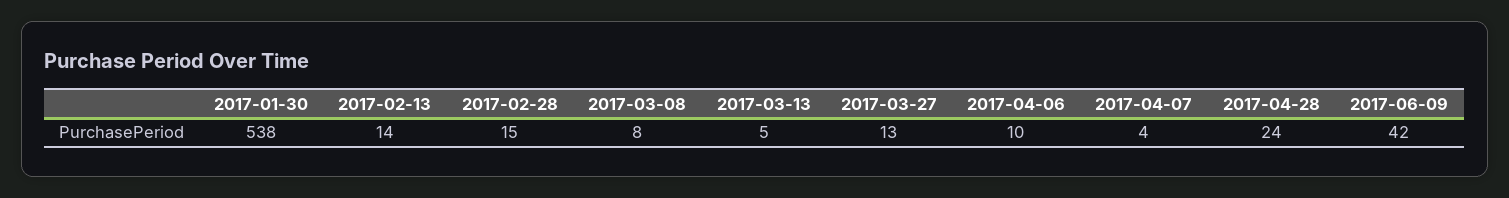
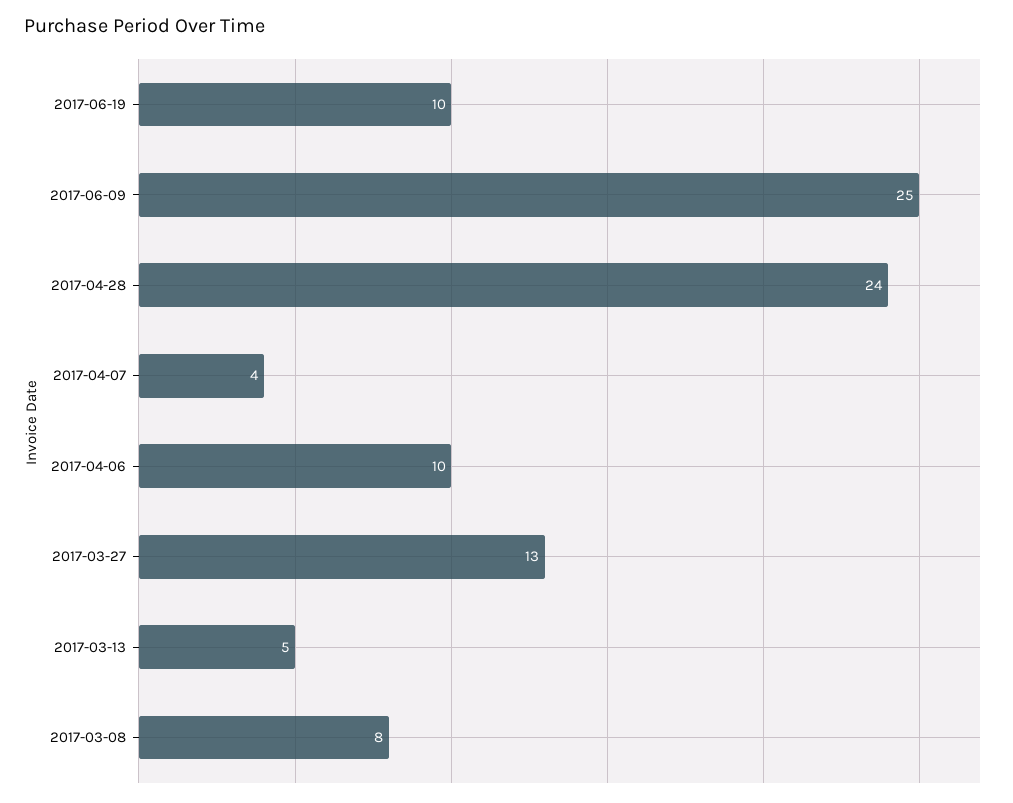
2017-01-30: 538 -> none
2017-02-13: 14 -> none
2017-02-28: 15 -> none
2017-06-09: 42 -> 25
2017-06-19: none -> 10

